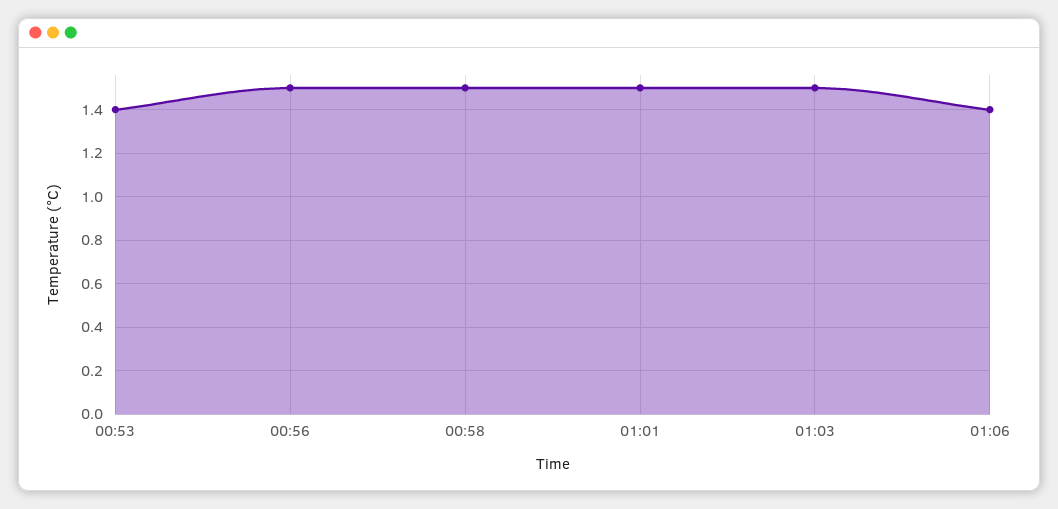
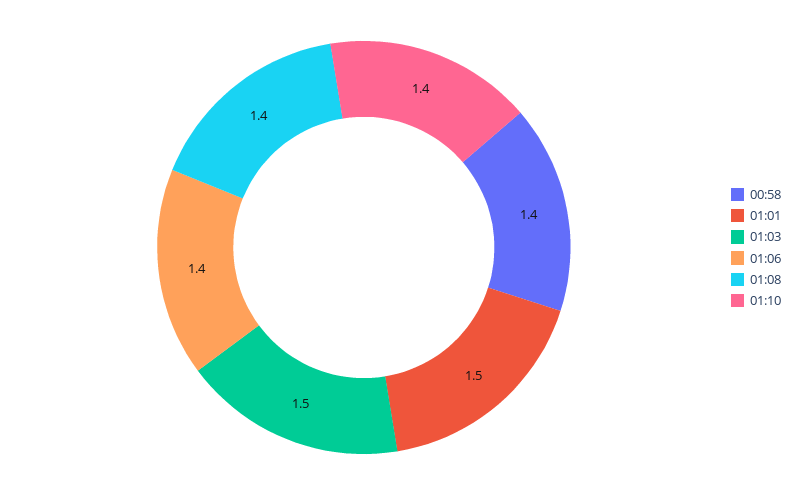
00:53: 1.4 -> none
00:56: 1.5 -> none
00:58: 1.5 -> 1.4
01:08: none -> 1.4
01:10: none -> 1.4

